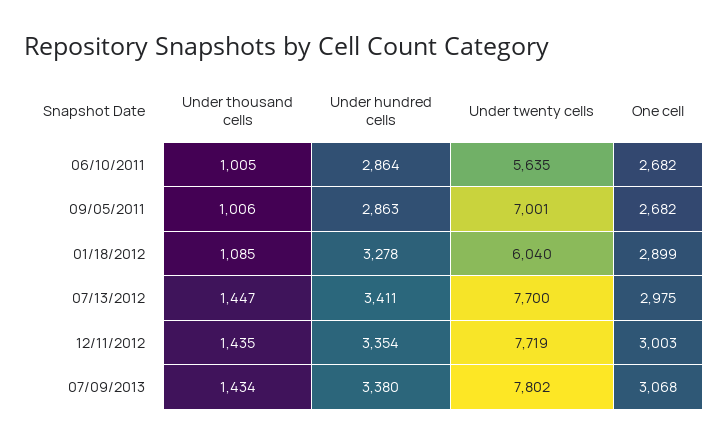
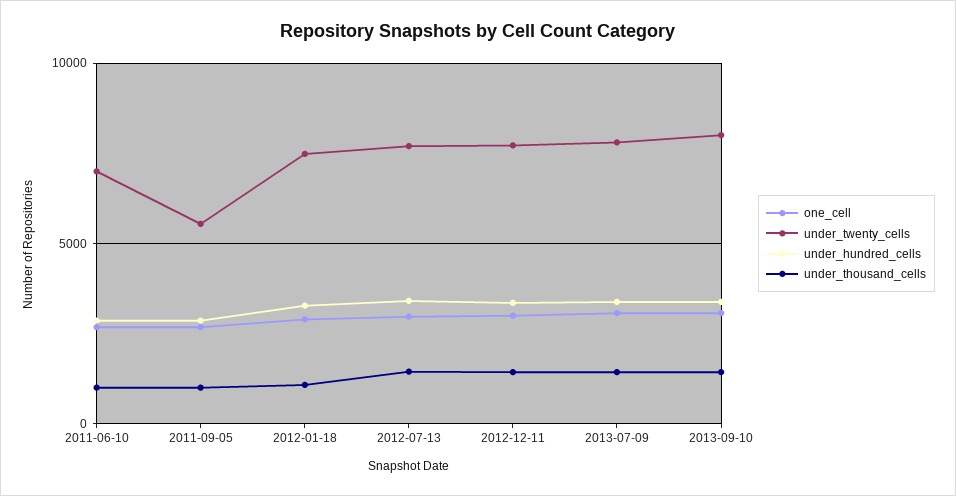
Under twenty cells, 06/10/2011: 5635 -> 7000
Under twenty cells, 09/05/2011: 7001 -> 5500
Under twenty cells, 01/18/2012: 6040 -> 7500
One cell, 2013-09-10: none -> 3000
Under twenty cells, 2013-09-10: none -> 8000
Under hundred cells, 2013-09-10: none -> 3500
Under thousand cells, 2013-09-10: none -> 1500

